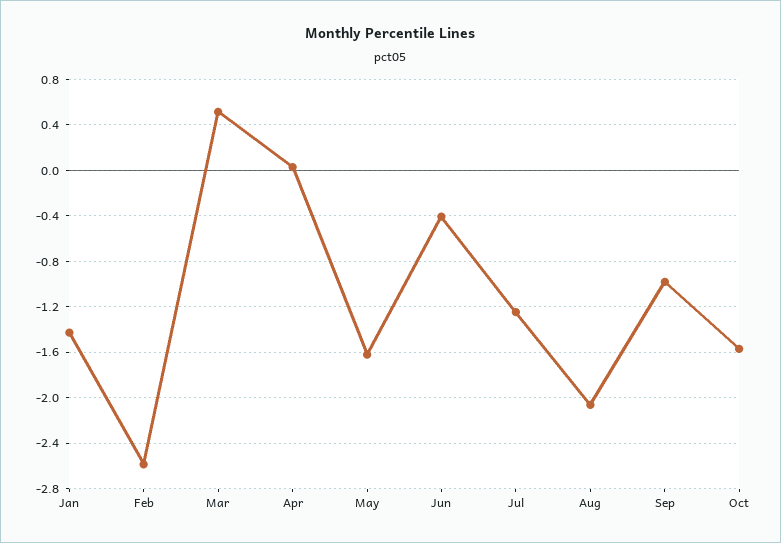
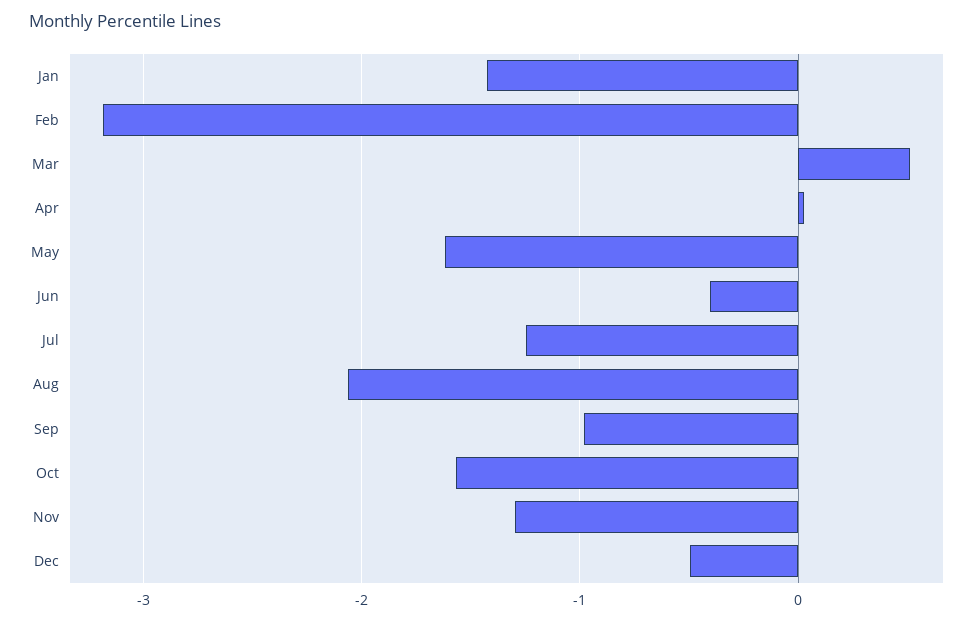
Feb: -2.6 -> -3.2
Nov: none -> -1.3
Dec: none -> -0.5

